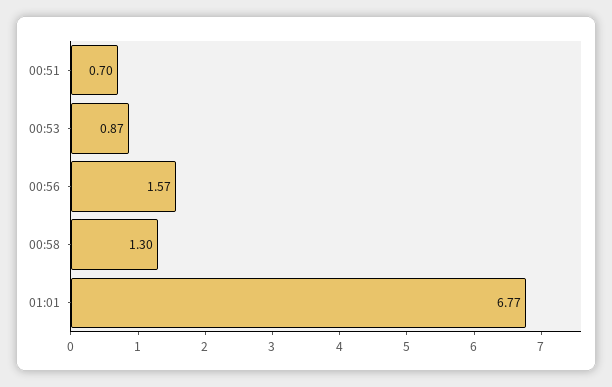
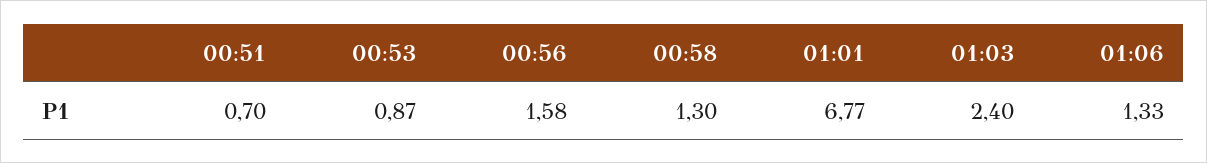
00:56: 1.57 -> 1.58
01:03: none -> 2.4
01:06: none -> 1.33

